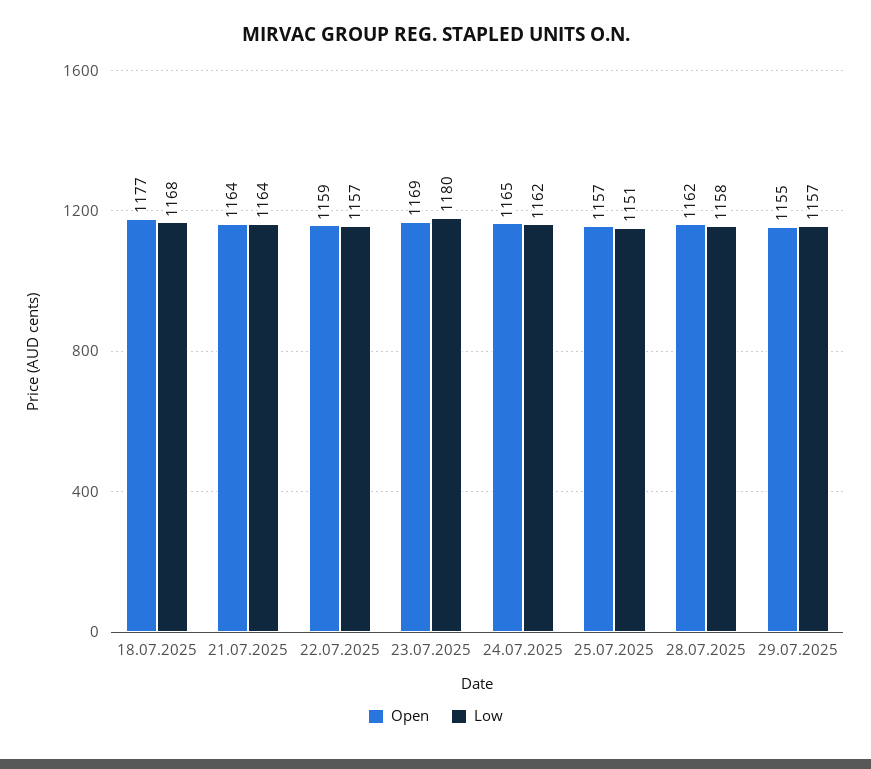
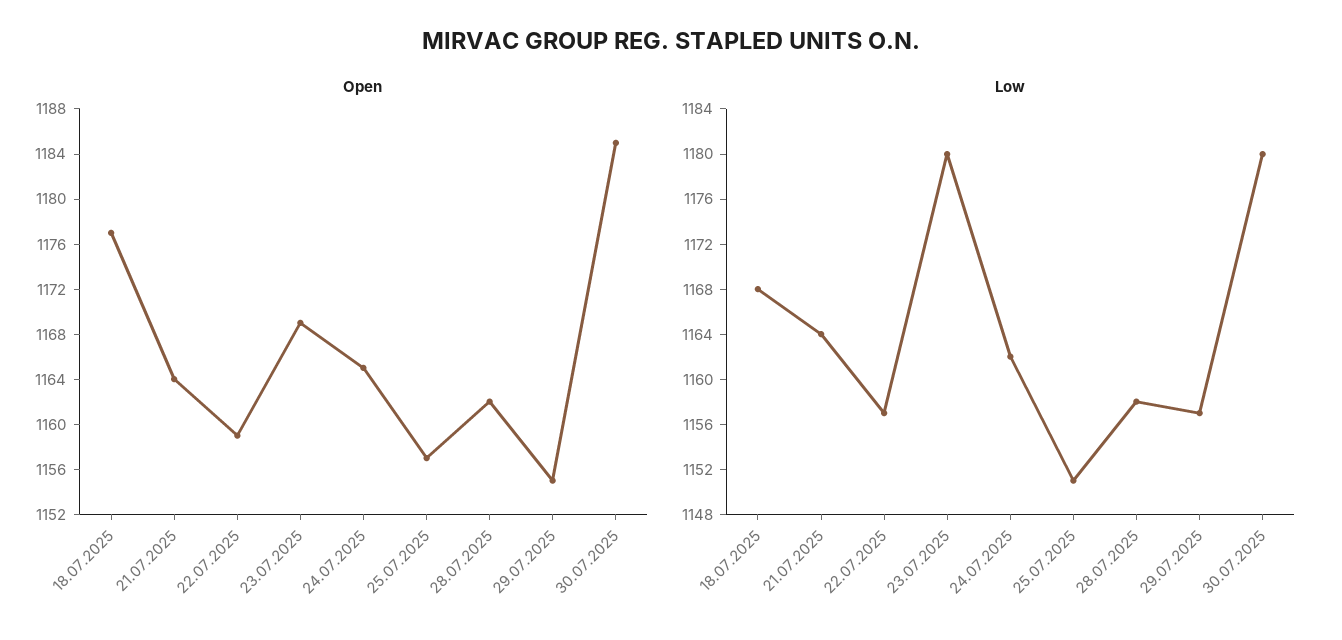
Open, 30.07.2025: none -> 1185
Low, 30.07.2025: none -> 1180

